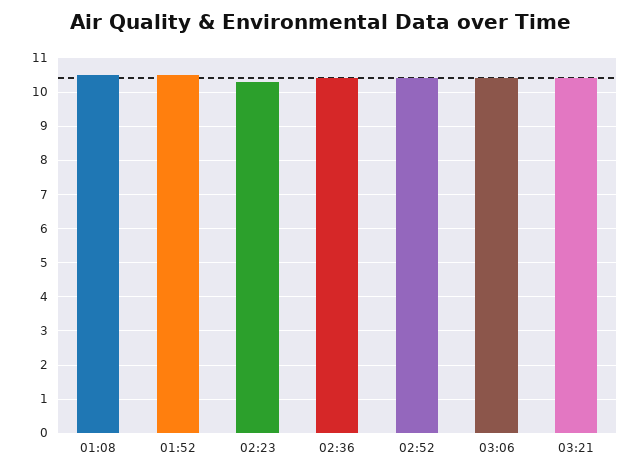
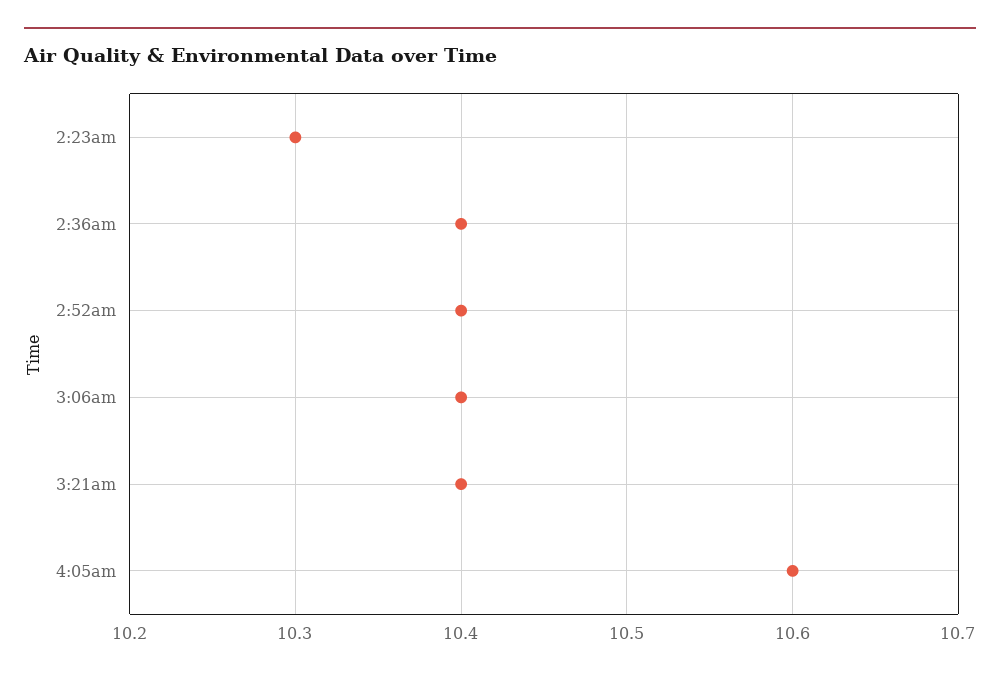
01:08: 10.5 -> none
01:52: 10.5 -> none
4:05am: none -> 10.6

